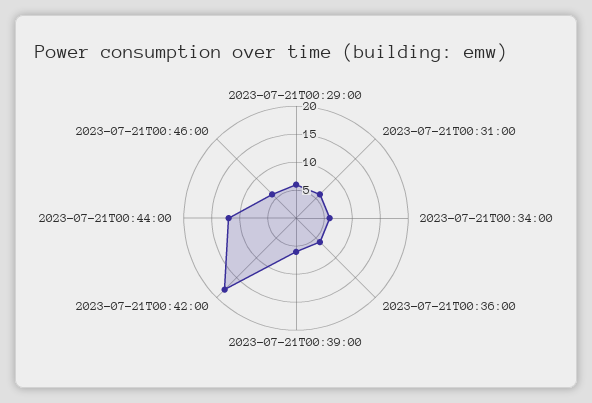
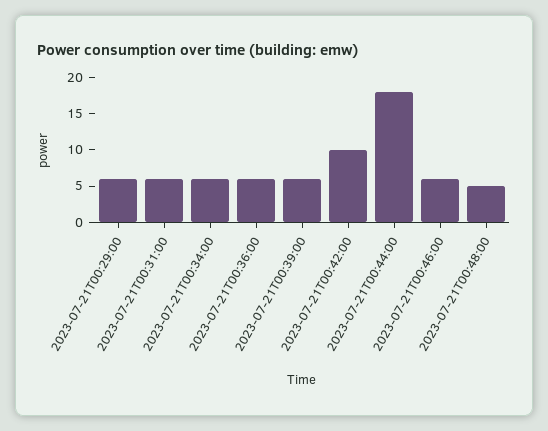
2023-07-21T00:42:00: 17.5 -> 10
2023-07-21T00:44:00: 12.5 -> 17.5
2023-07-21T00:48:00: none -> 5

